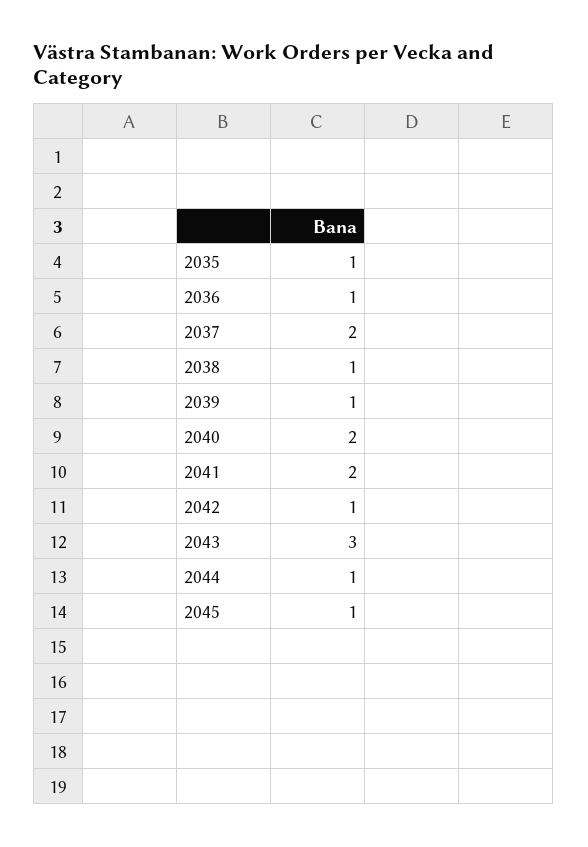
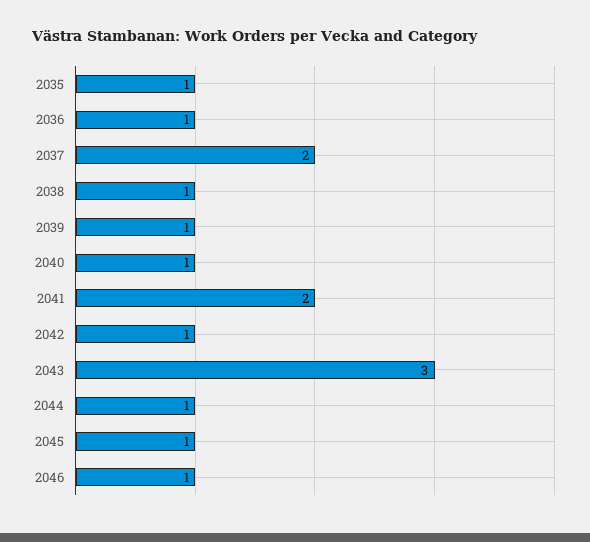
2040: 2 -> 1
2046: none -> 1

